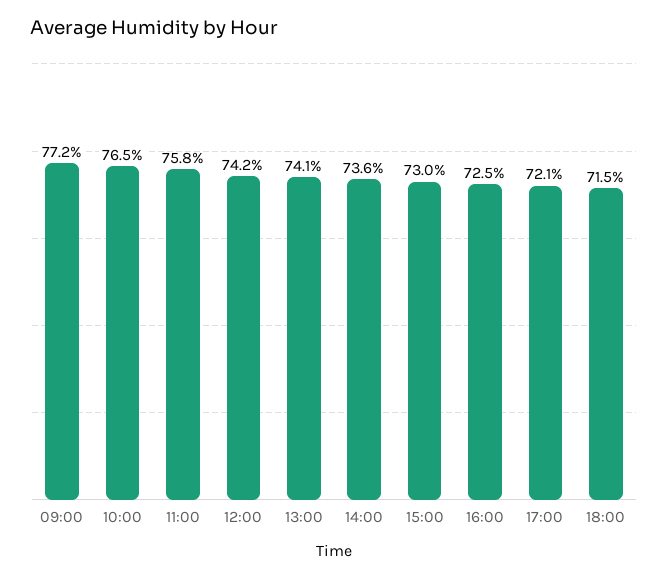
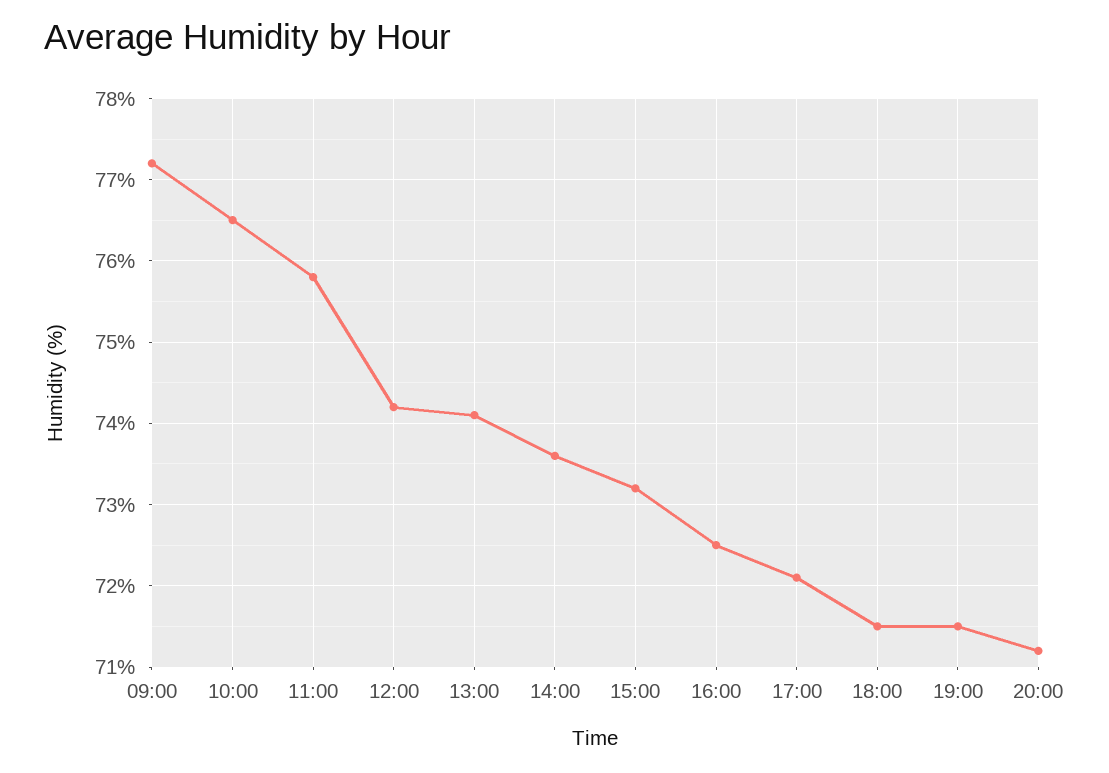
15:00: 73 -> 73.2
19:00: none -> 71.5
20:00: none -> 71.2

